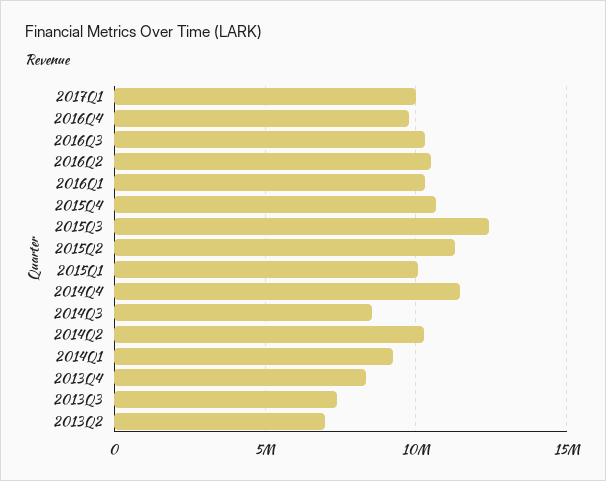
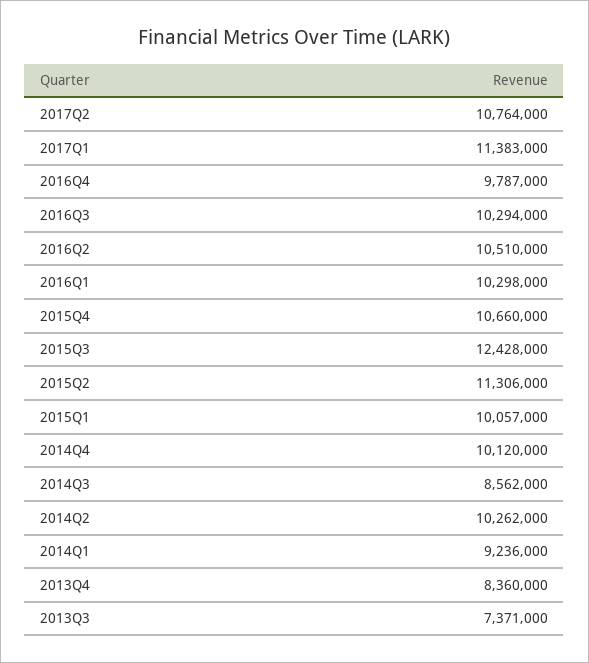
2017Q1: 10000000 -> 11383000
2014Q4: 11500000 -> 10120000
2013Q2: 7000000 -> none
2017Q2: none -> 10764000

